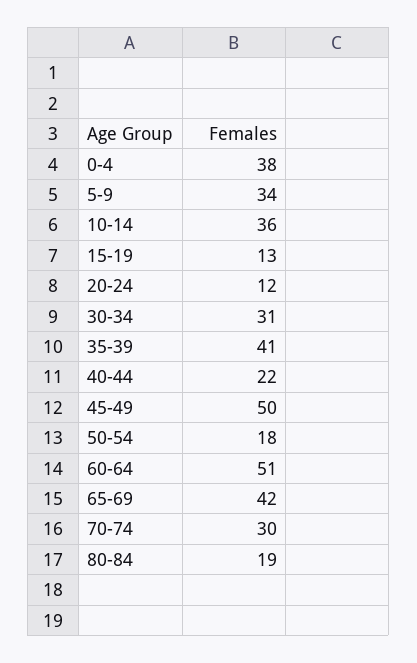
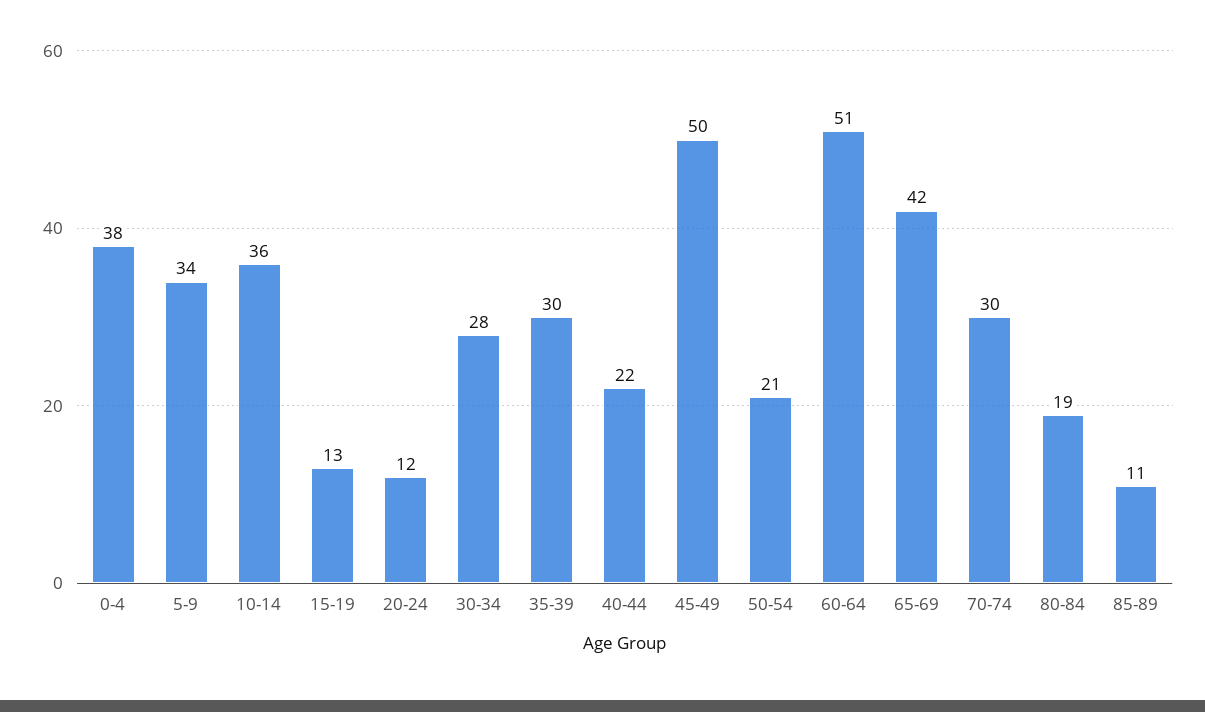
30-34: 31 -> 28
35-39: 41 -> 30
50-54: 18 -> 21
85-89: none -> 11

